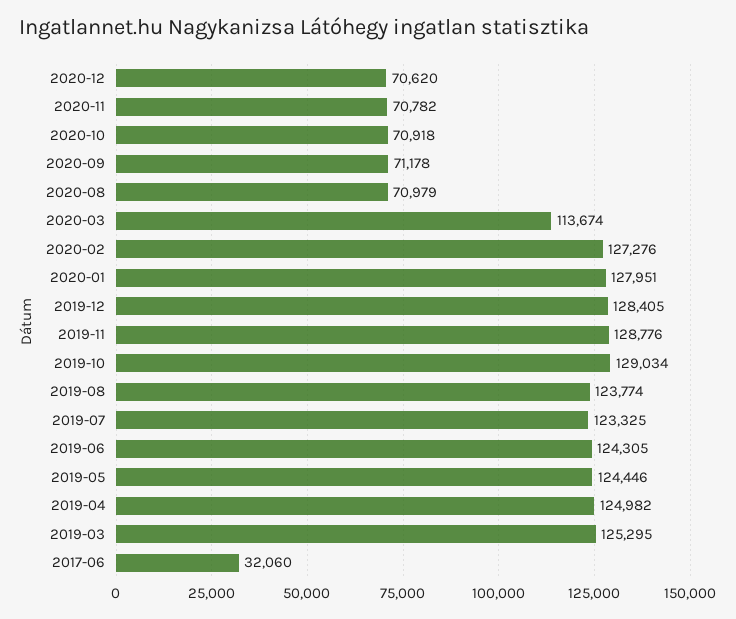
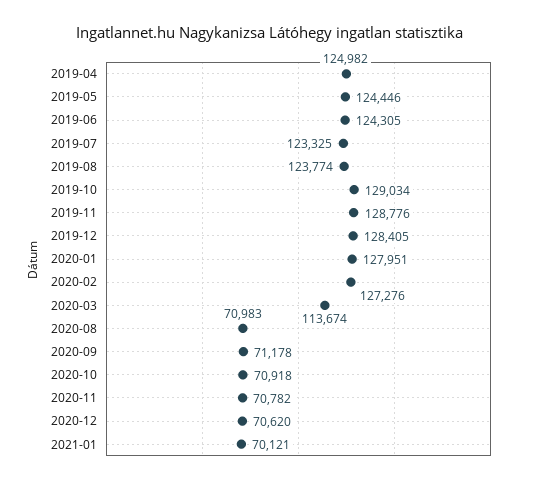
2020-08: 70979 -> 70983
2019-03: 125295 -> none
2017-06: 32060 -> none
2021-01: none -> 70121

